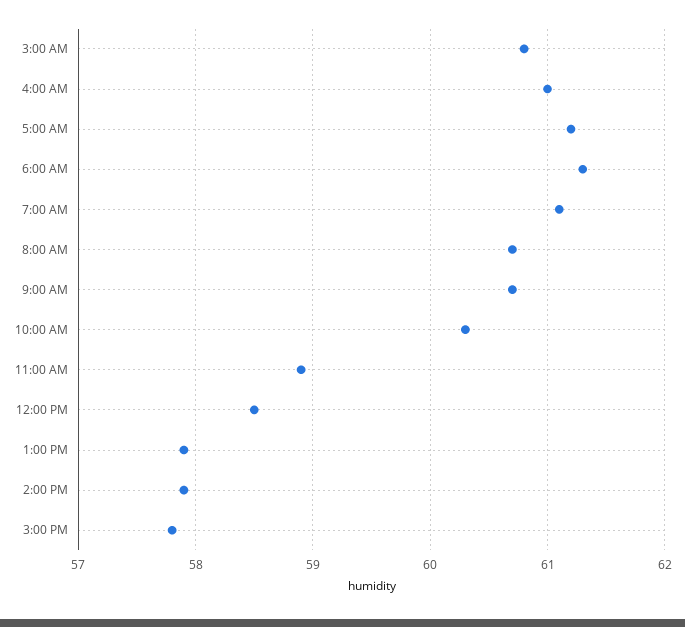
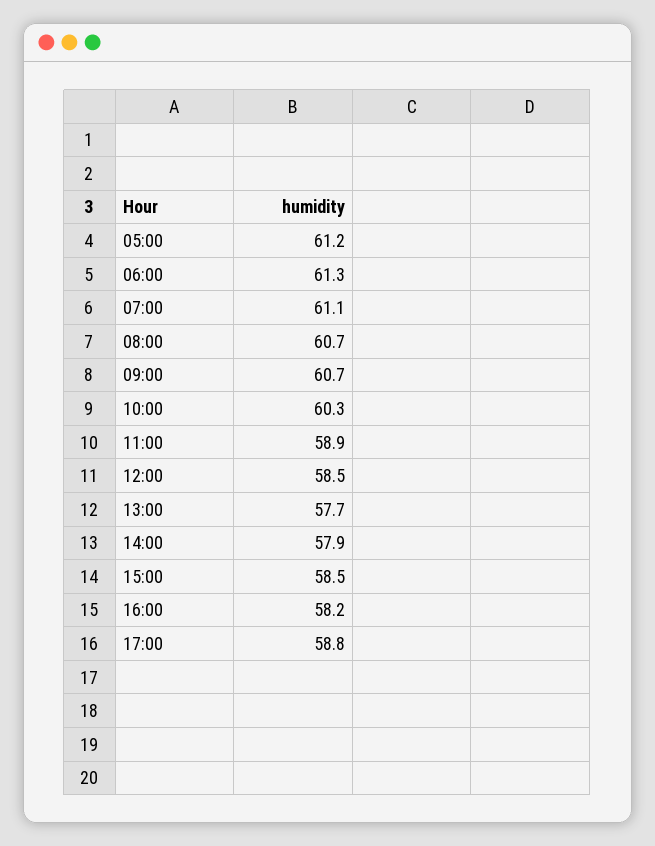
3:00 AM: 60.8 -> none
4:00 AM: 61 -> none
1:00 PM: 57.9 -> 57.7
3:00 PM: 57.8 -> 58.5
16:00: none -> 58.2
17:00: none -> 58.8

